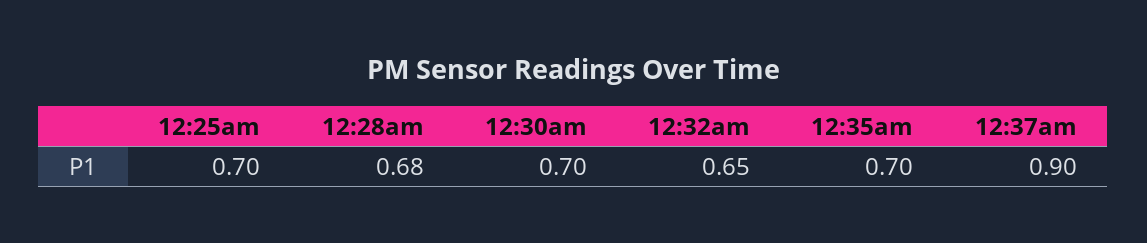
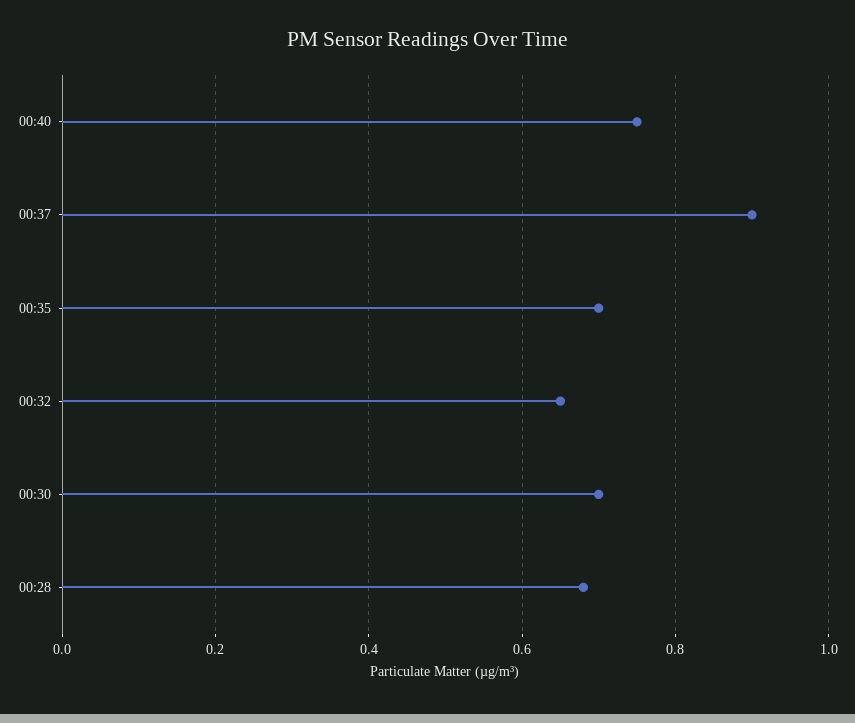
12:25am: 0.7 -> none
00:40: none -> 0.75

